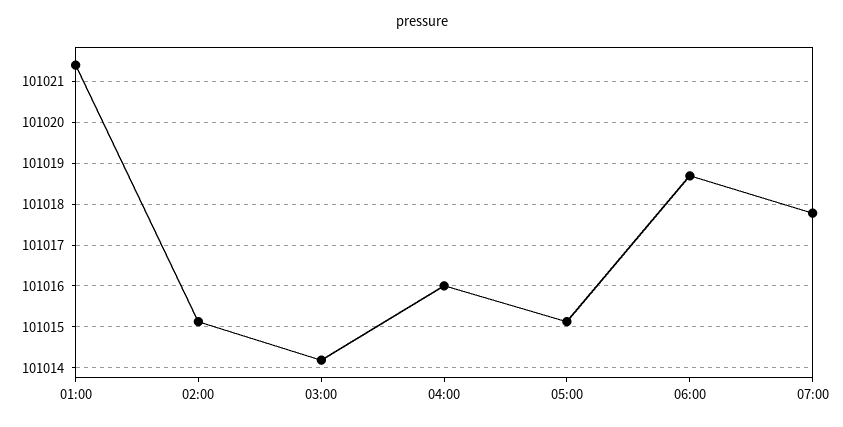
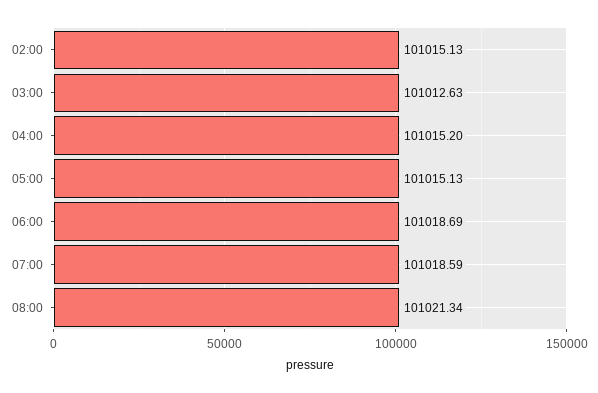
01:00: 101021.4 -> none
03:00: 101014.2 -> 101012.63
04:00: 101016 -> 101015.2
07:00: 101017.8 -> 101018.59
08:00: none -> 101021.34

